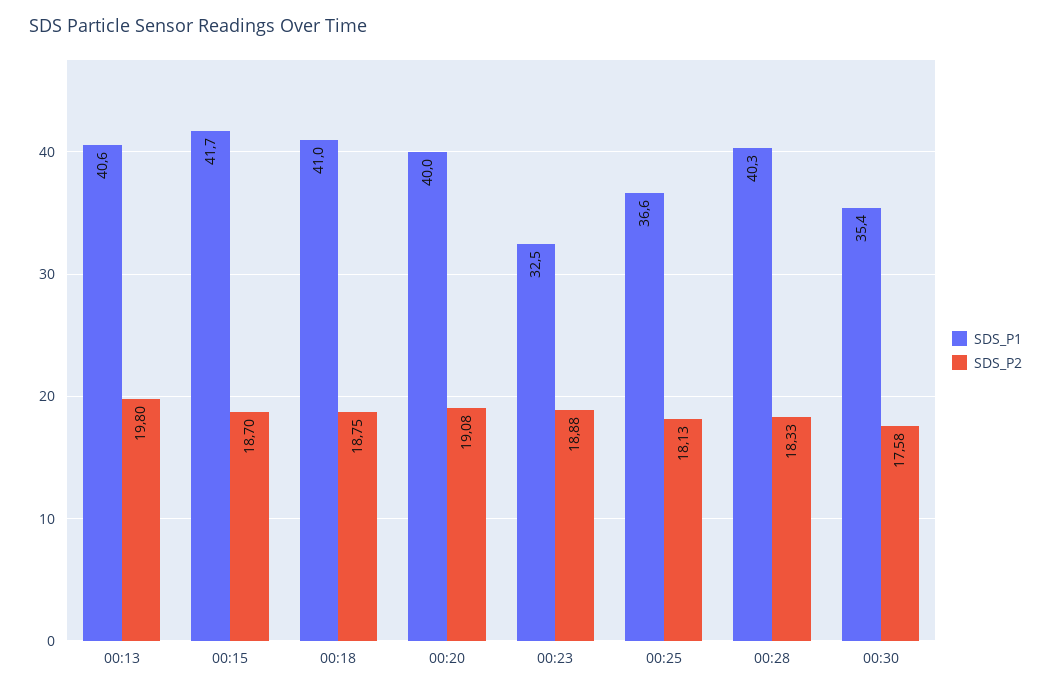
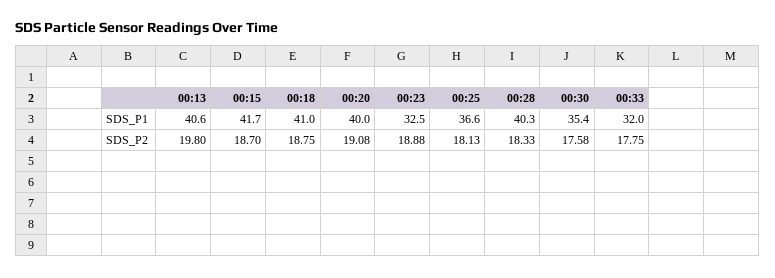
SDS_P1, 00:33: none -> 32
SDS_P2, 00:33: none -> 17.75

